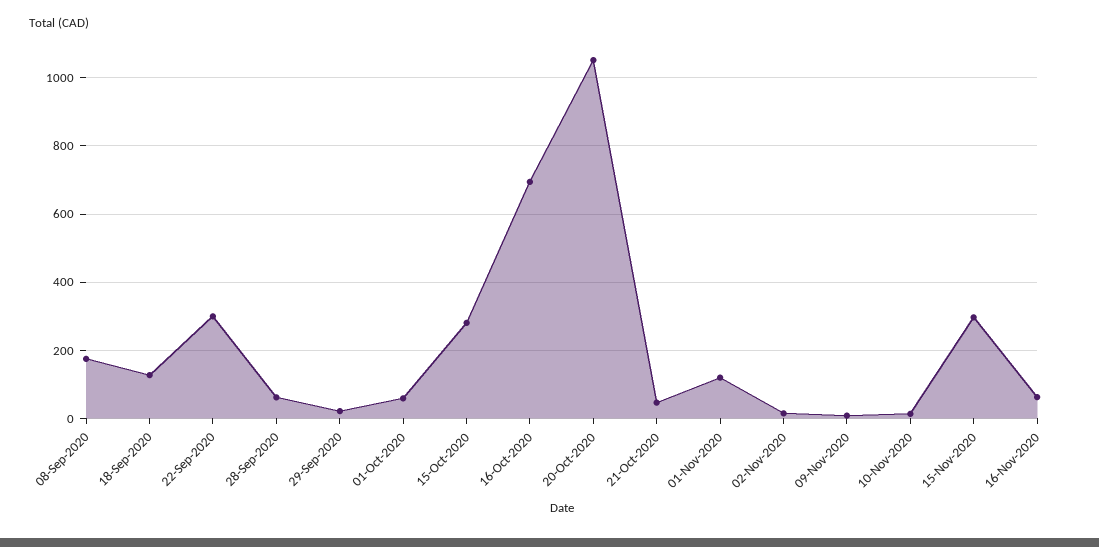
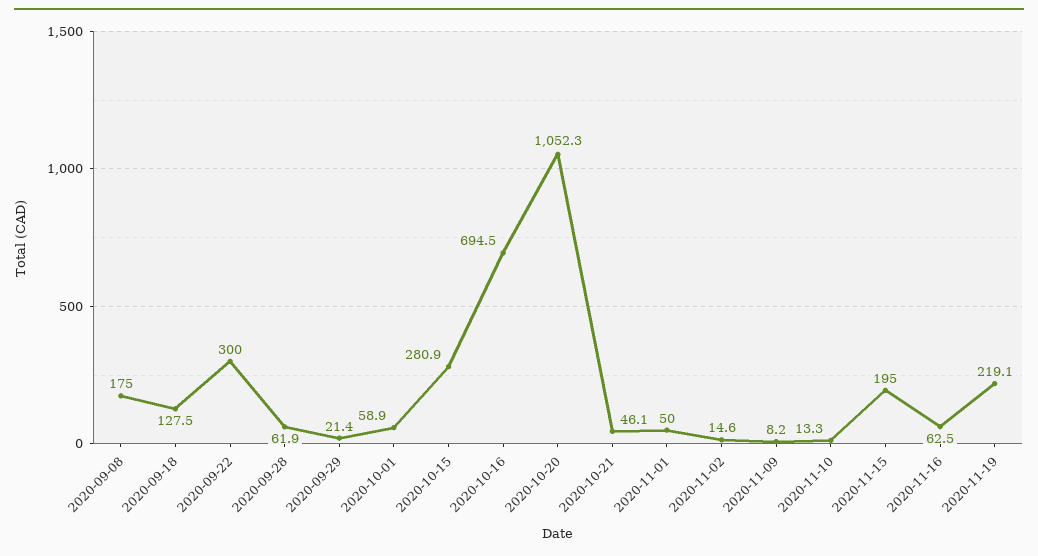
01-Nov-2020: 120 -> 50
15-Nov-2020: 300 -> 195
2020-11-19: none -> 219.1

